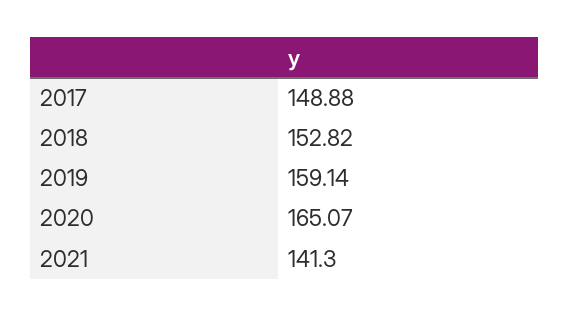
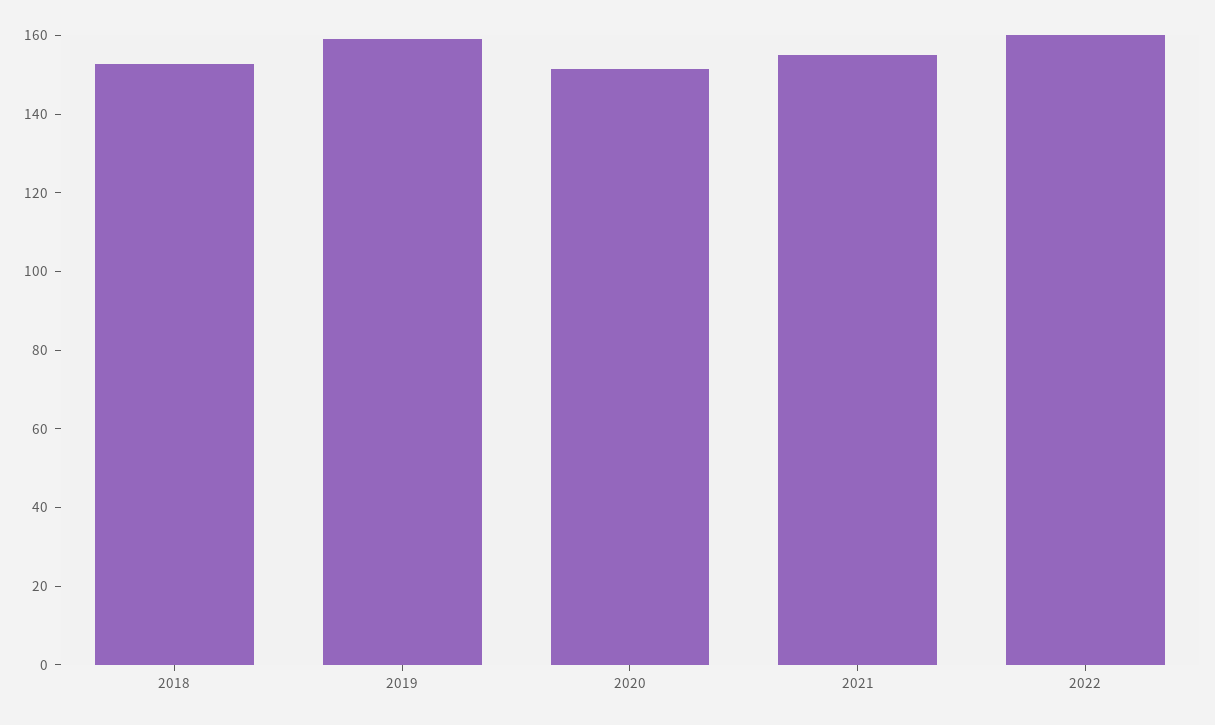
2017: 148.88 -> none
2020: 165.07 -> 150
2021: 141.3 -> 155
2022: none -> 160

